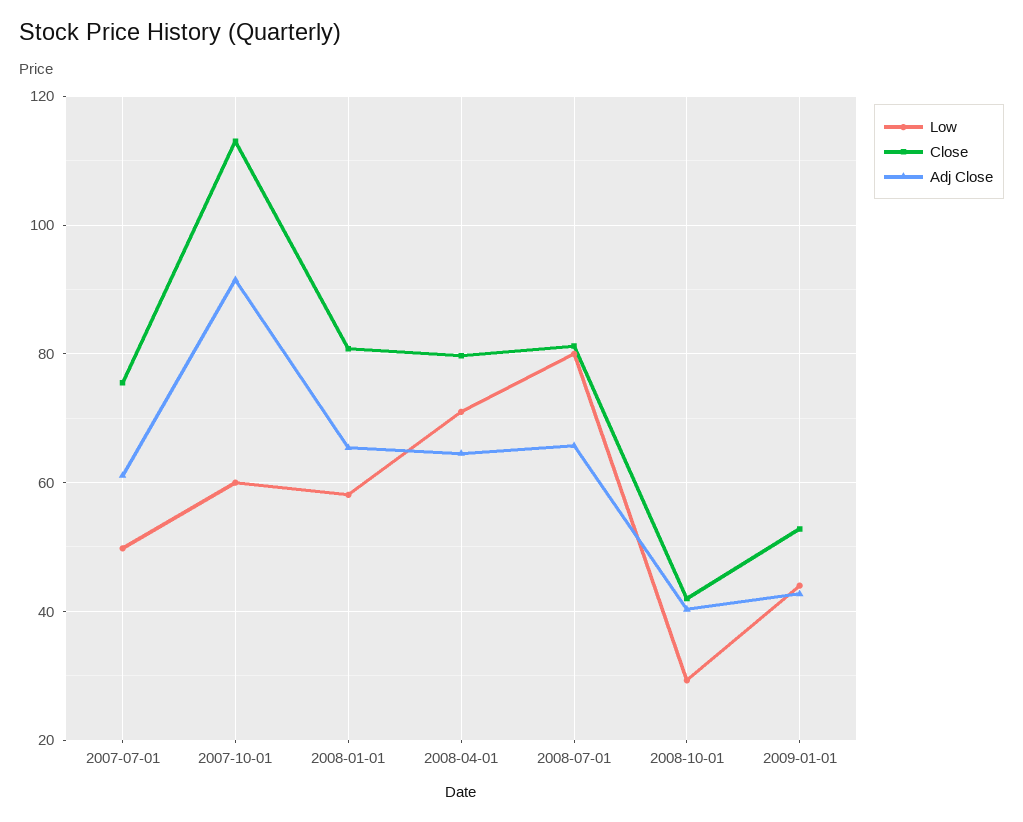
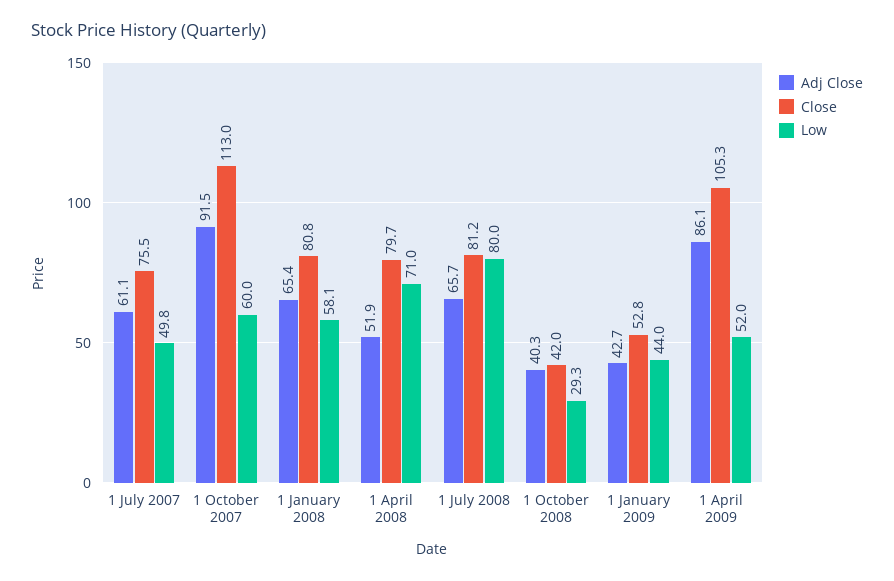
Adj Close, 2008-04-01: 64 -> 51.9
Adj Close, 1 April 2009: none -> 86.1
Close, 1 April 2009: none -> 105.3
Low, 1 April 2009: none -> 52

